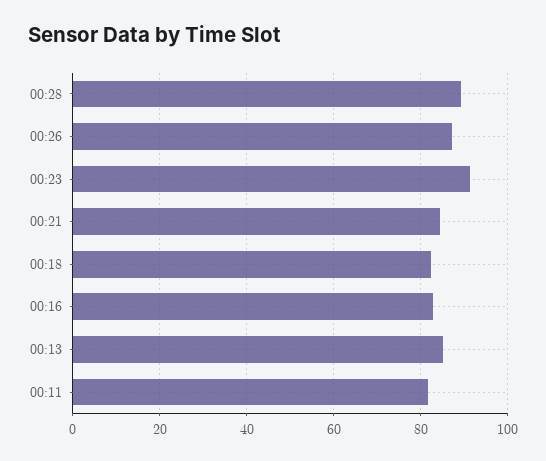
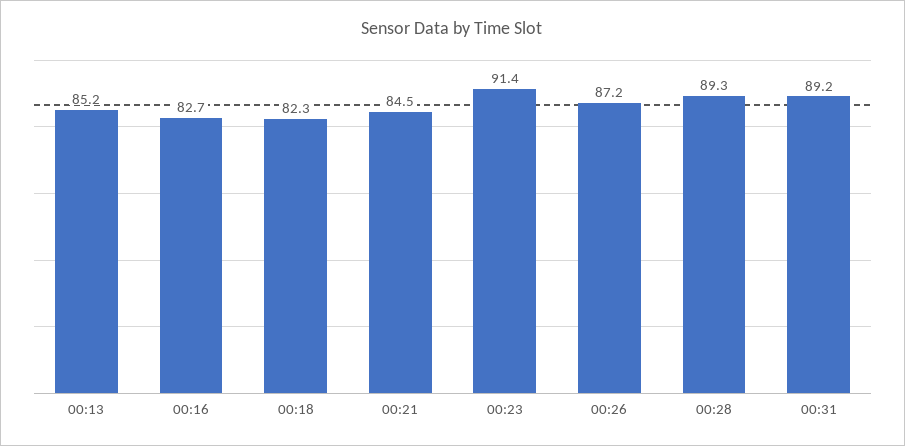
00:11: 82 -> none
00:31: none -> 89.2

